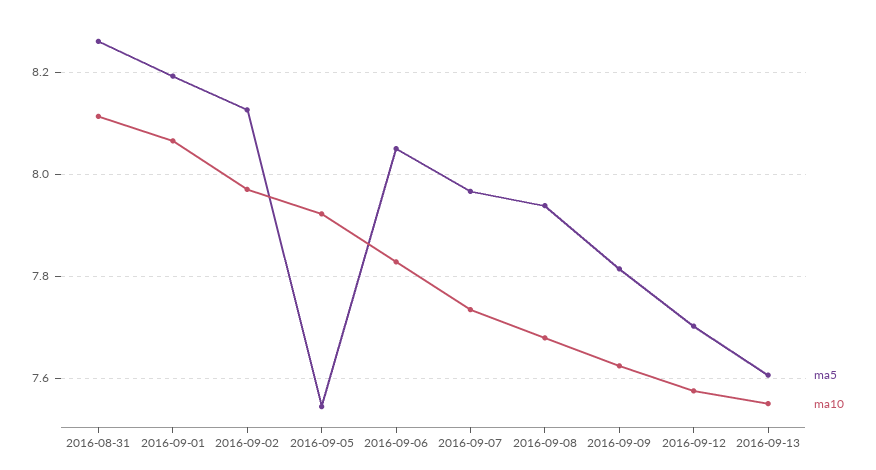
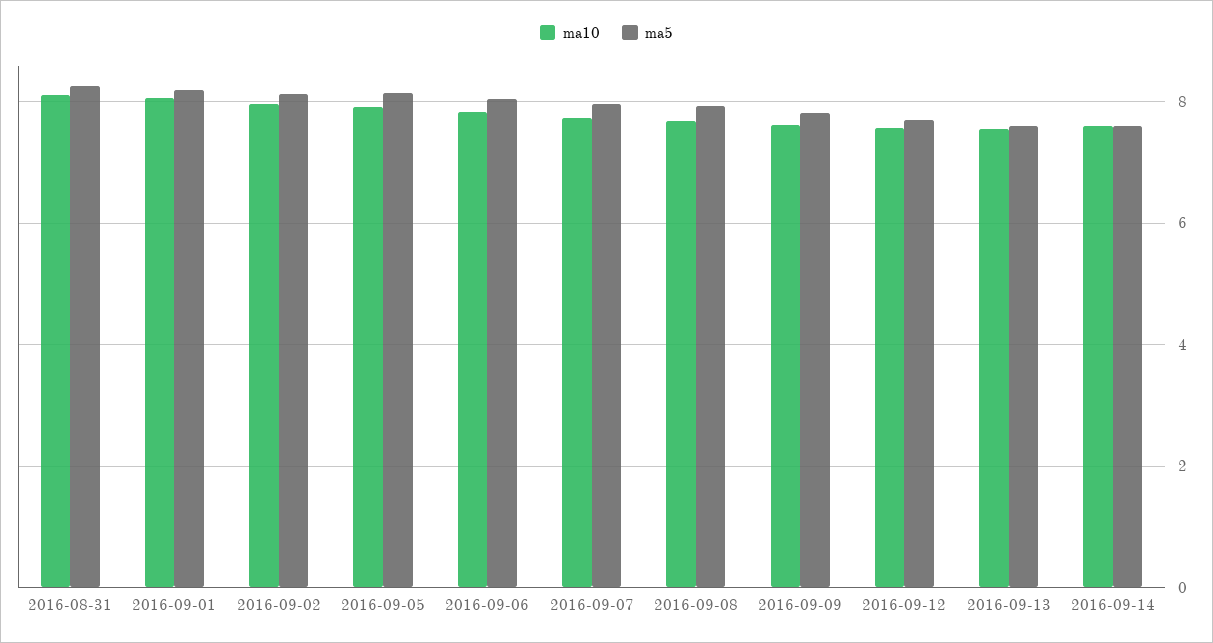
ma5, 2016-09-05: 7.54 -> 8.2
ma10, 2016-09-14: none -> 7.6
ma5, 2016-09-14: none -> 7.6

